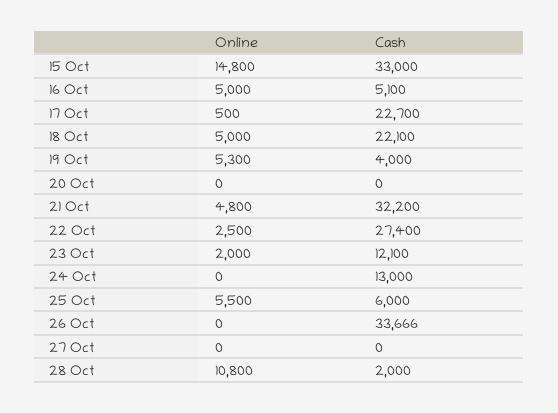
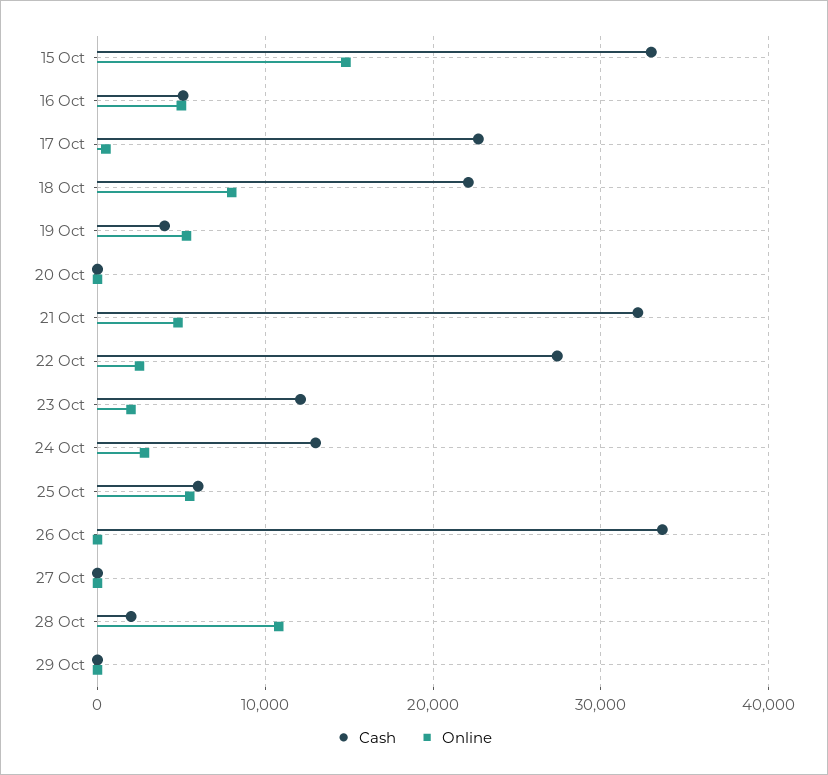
Online, 18 Oct: 5000 -> 8000
Online, 24 Oct: 0 -> 3000
Cash, 29 Oct: none -> 0
Online, 29 Oct: none -> 0

